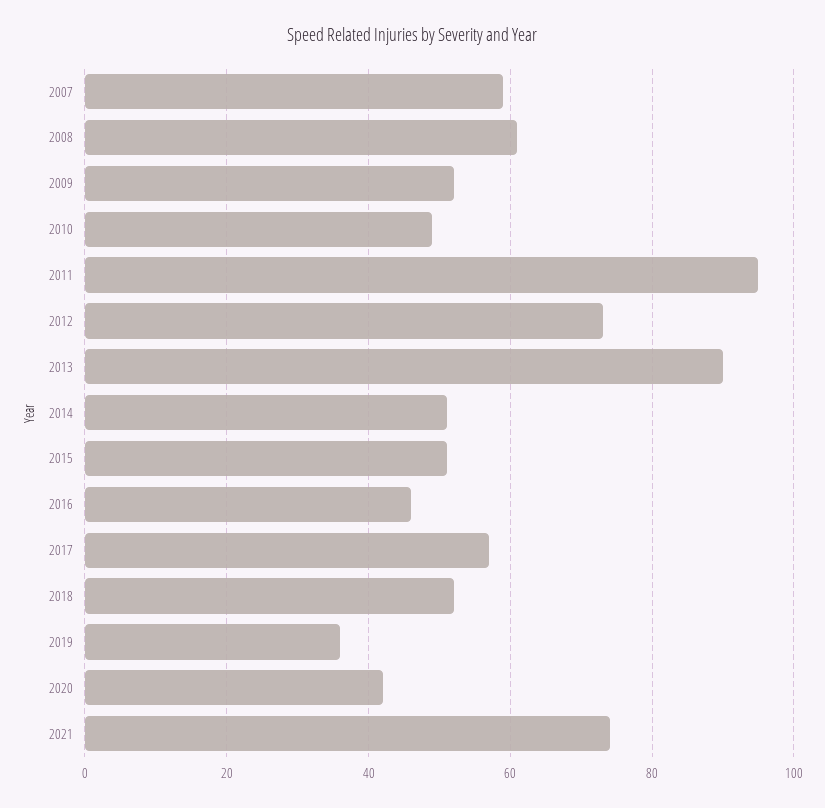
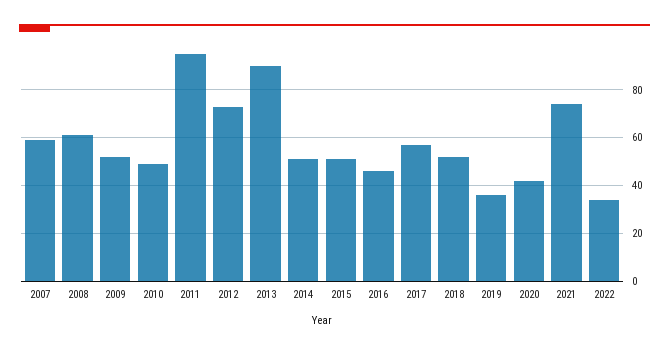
2022: none -> 35

